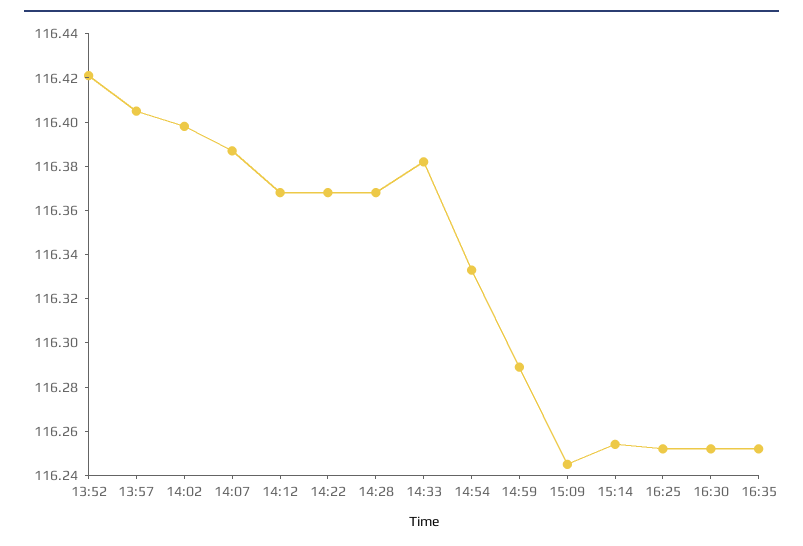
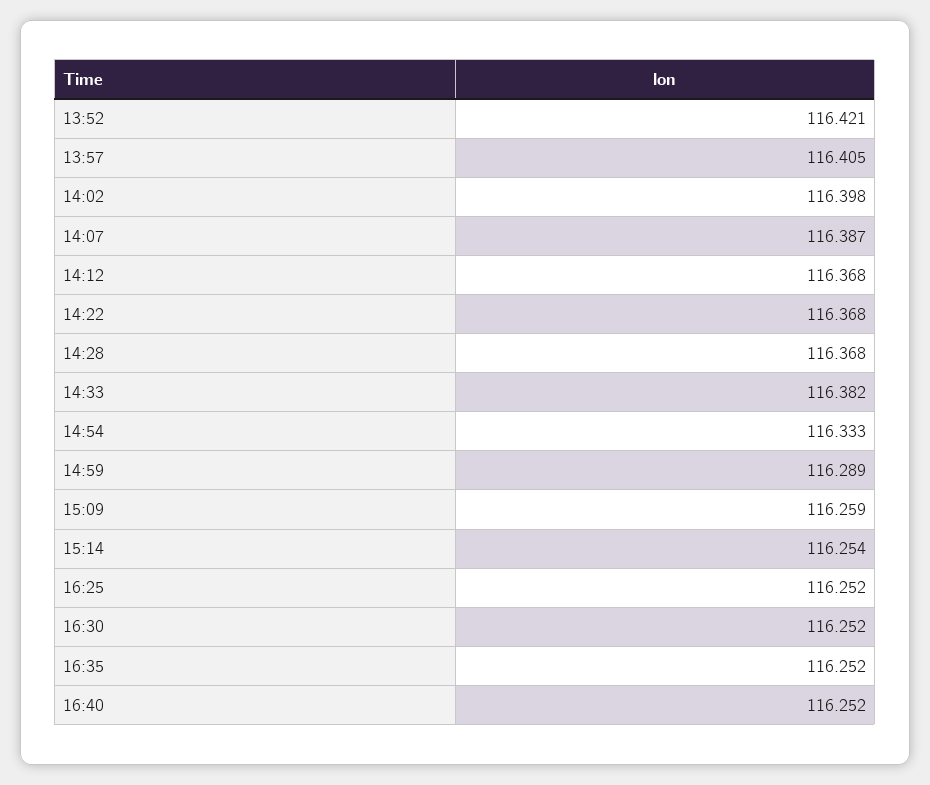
15:09: 116.245 -> 116.259
16:40: none -> 116.252

